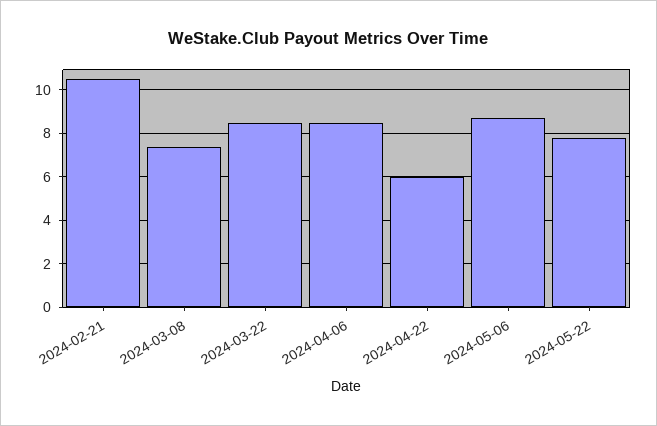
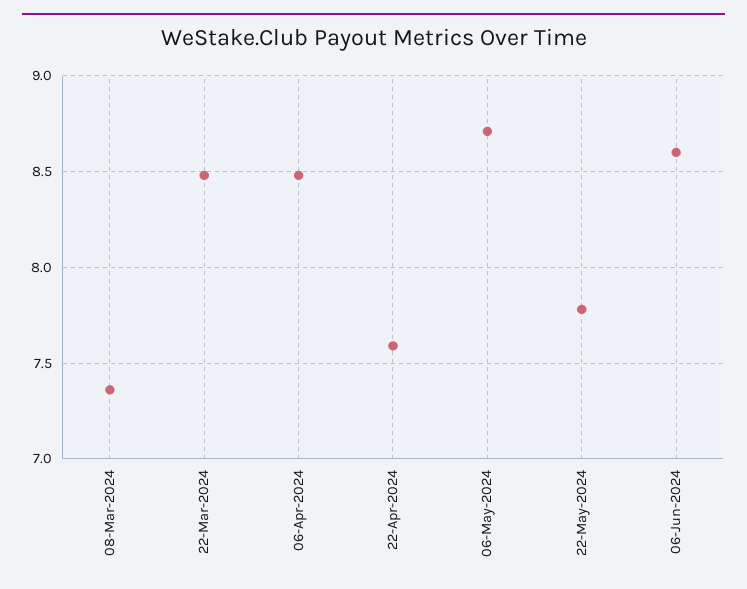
2024-02-21: 10.5 -> none
2024-04-22: 6 -> 7.6
06-Jun-2024: none -> 8.6

